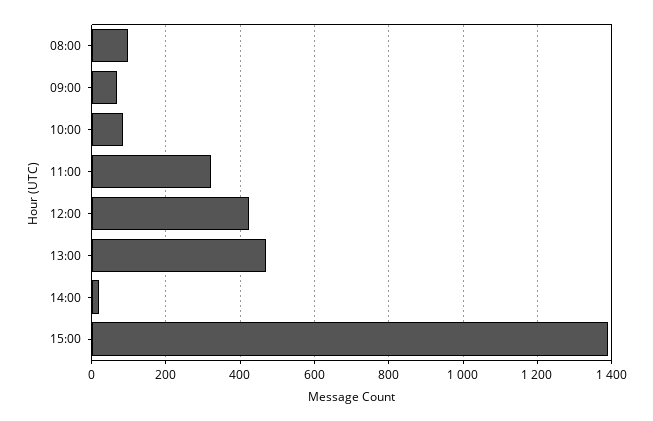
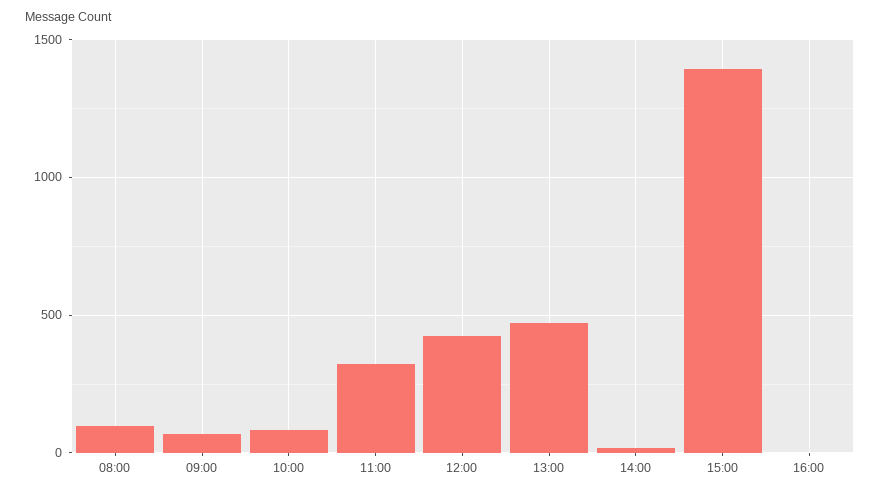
16:00: none -> 0

